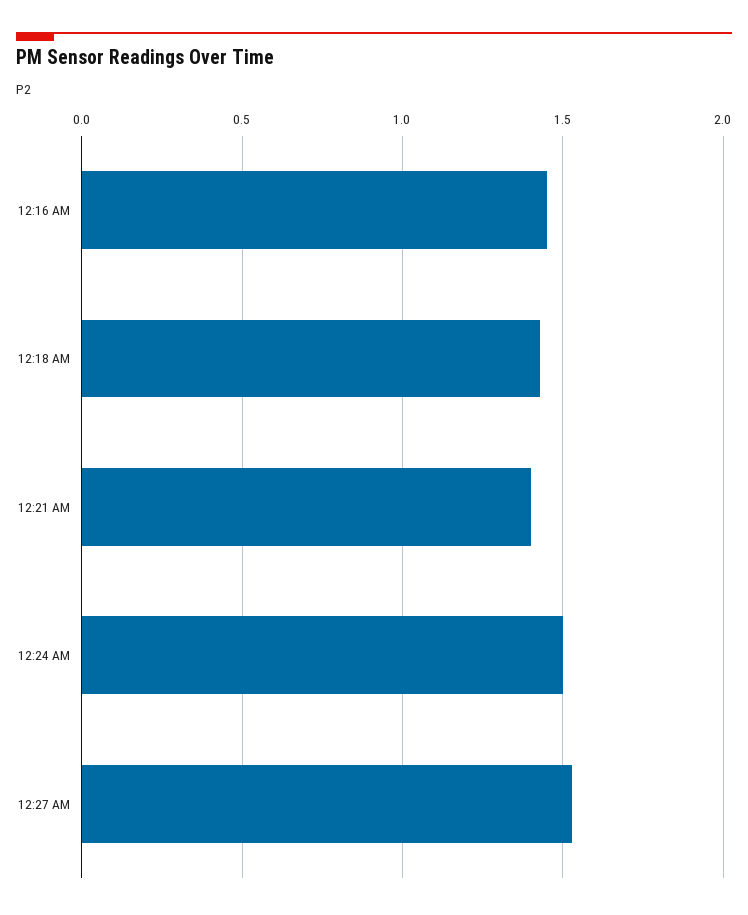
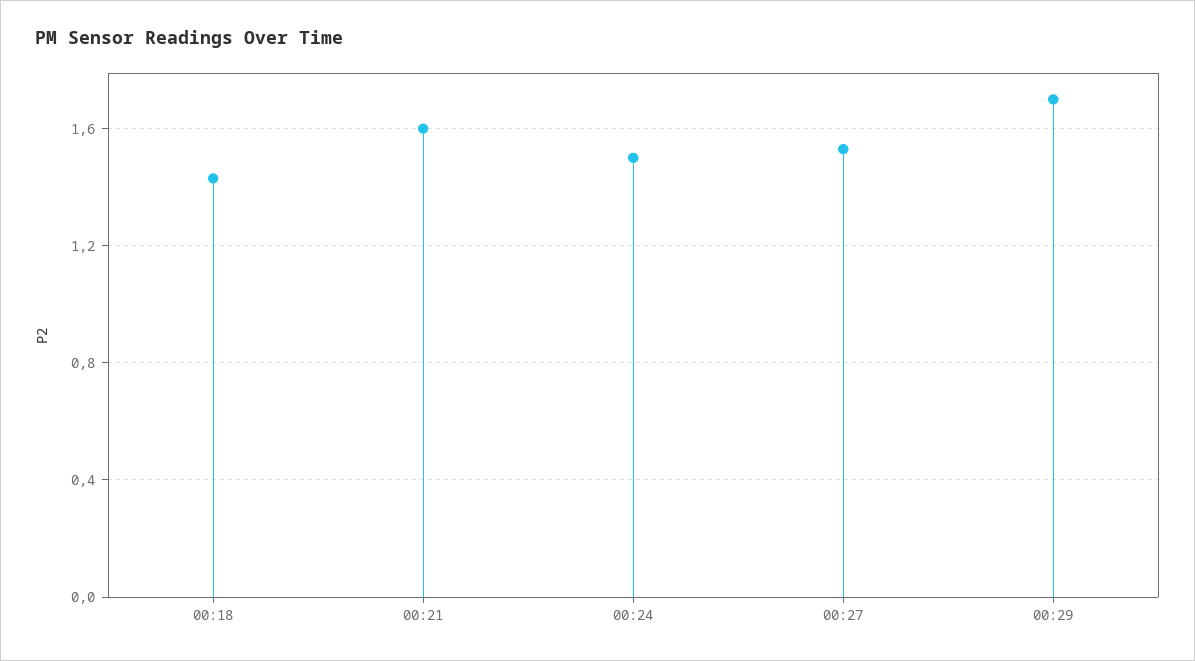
12:16 AM: 1.45 -> none
12:21 AM: 1.4 -> 1.6
00:29: none -> 1.7

